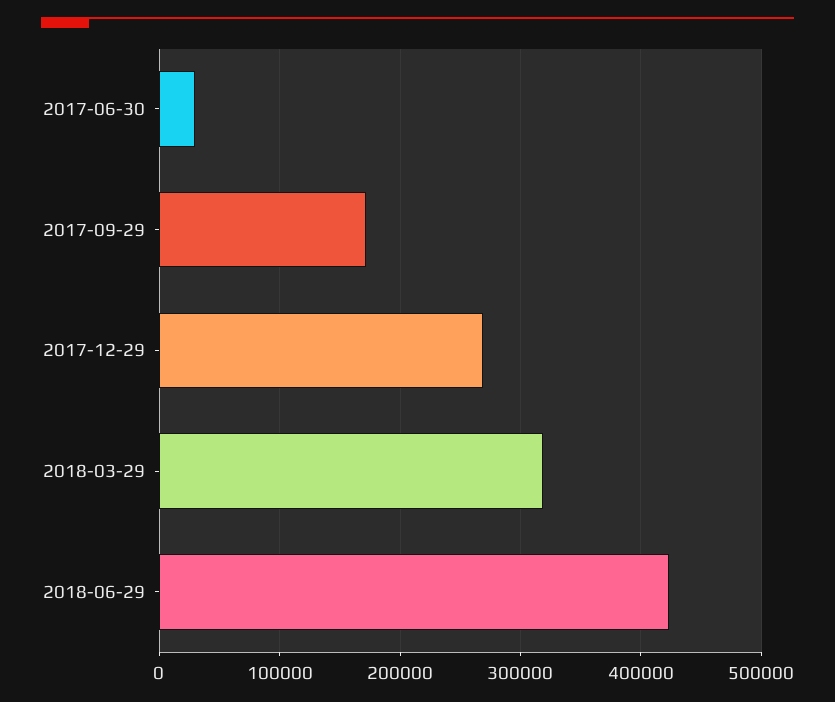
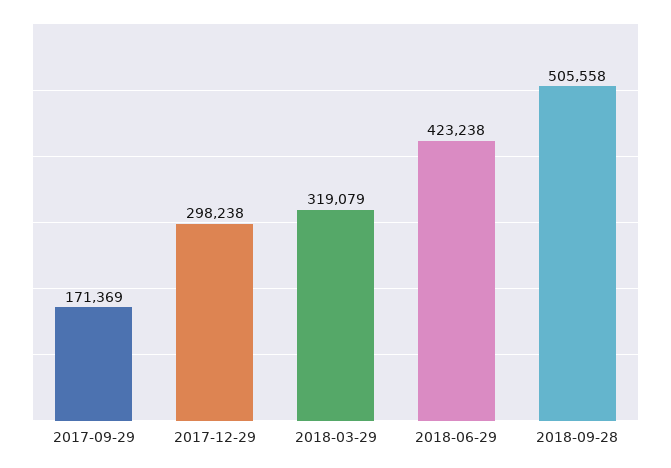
2017-06-30: 30000 -> none
2017-12-29: 270000 -> 298238
2018-09-28: none -> 505558

